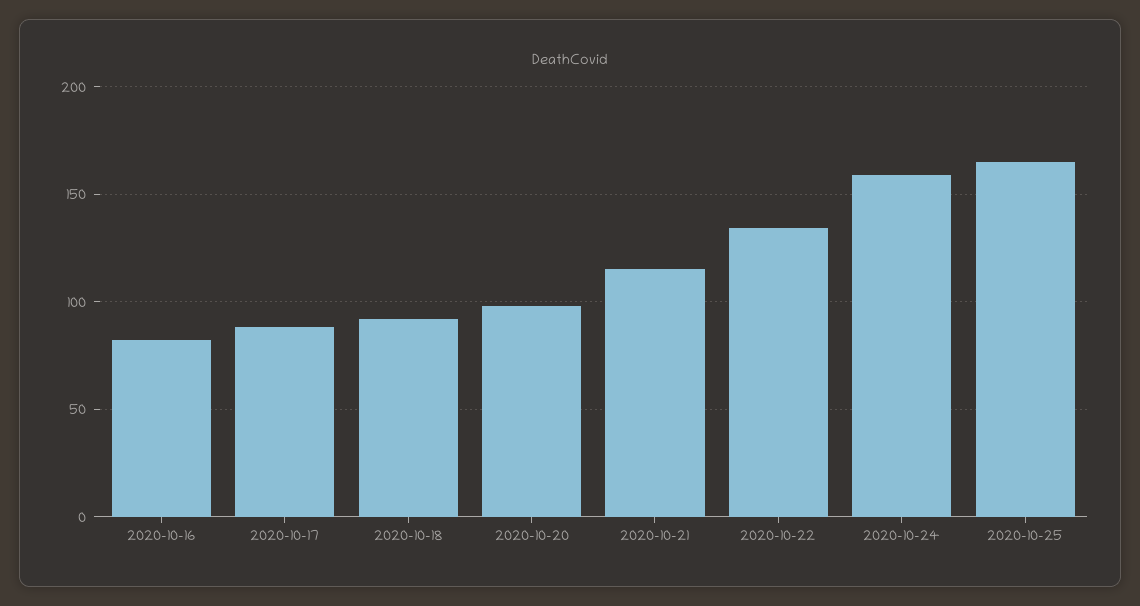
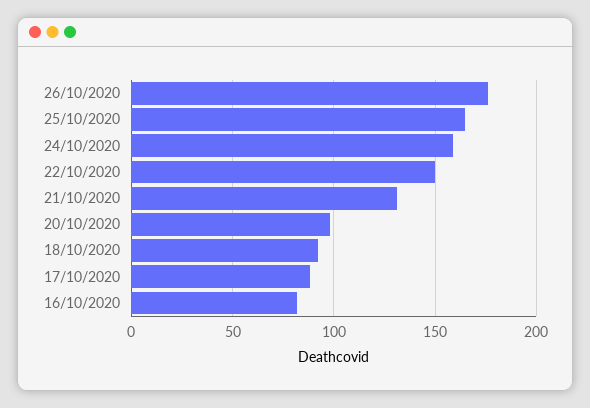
2020-10-21: 115 -> 130
2020-10-22: 135 -> 150
26/10/2020: none -> 175

